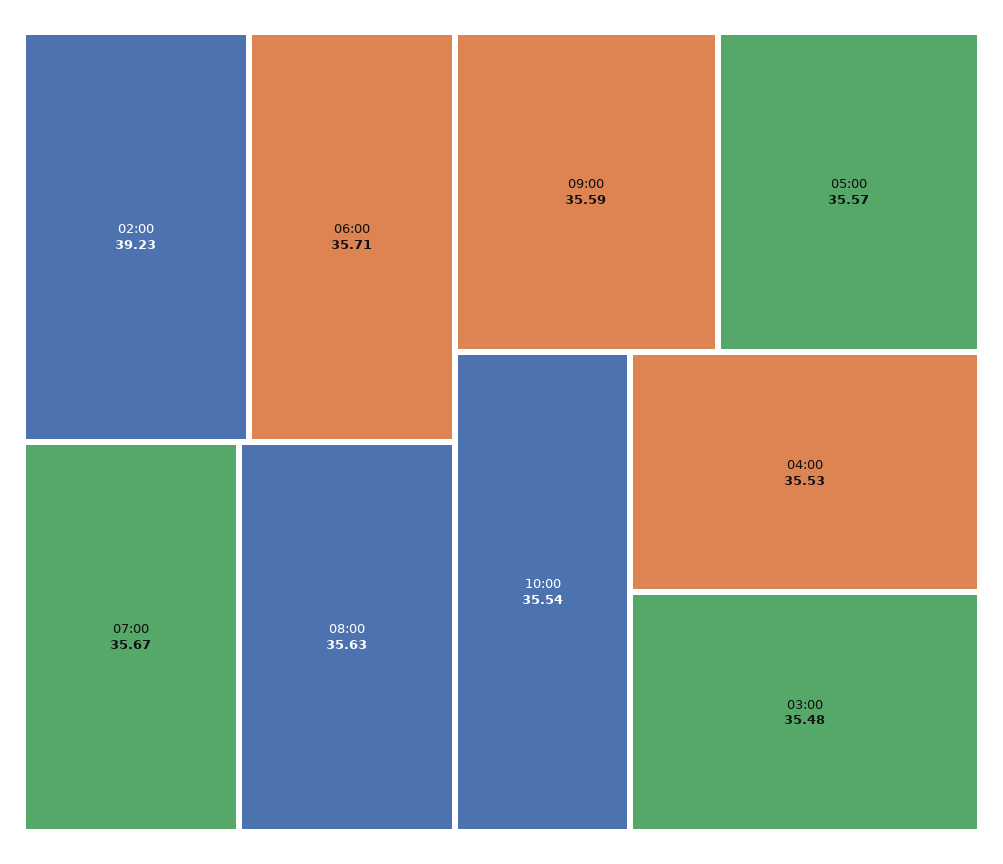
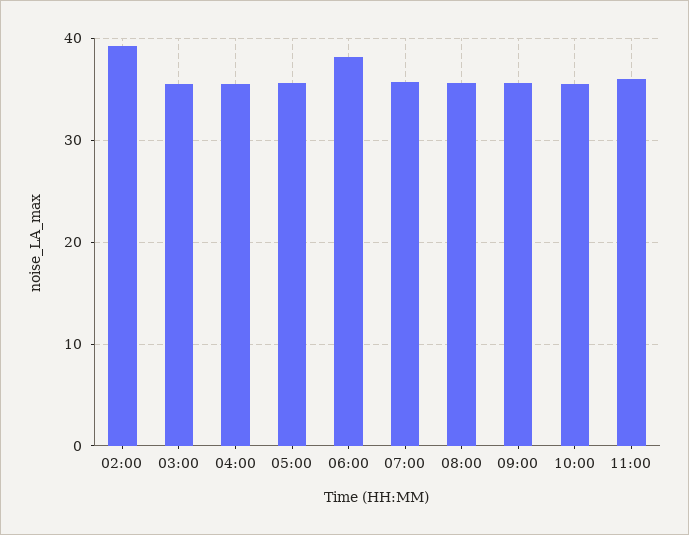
06:00: 35.71 -> 38
11:00: none -> 36

